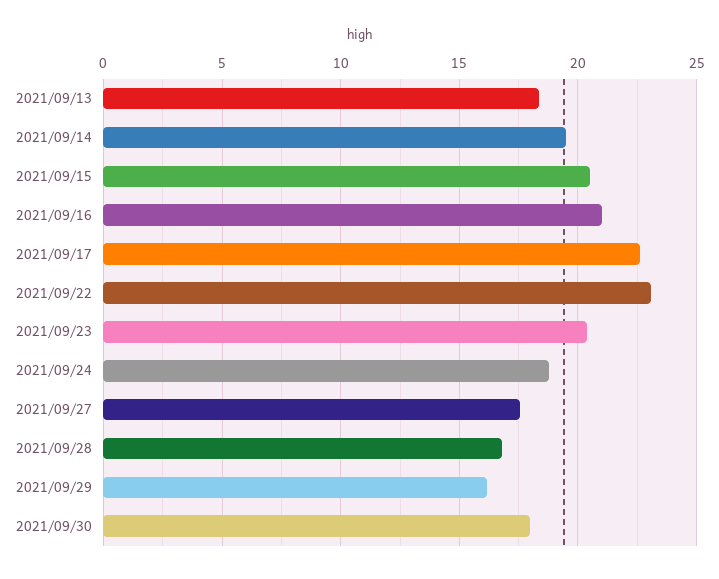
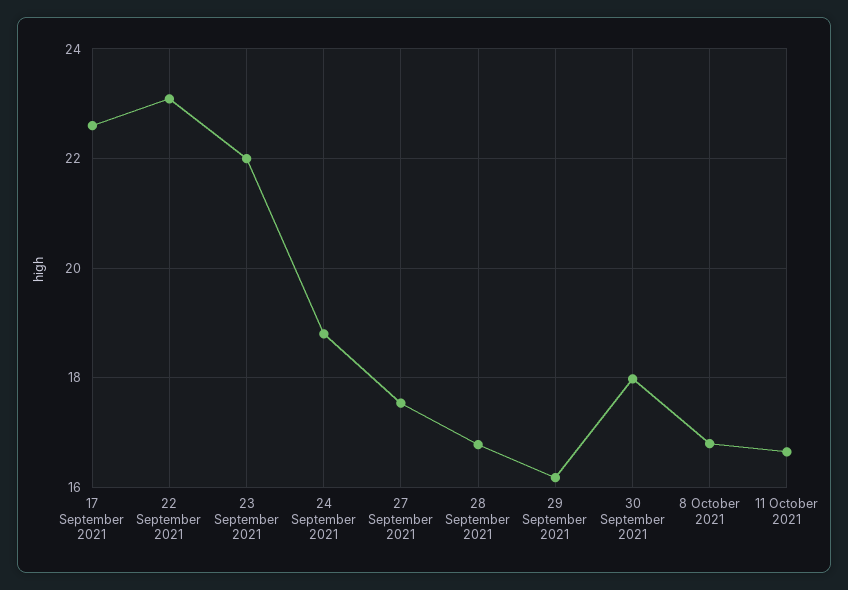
2021/09/13: 18.5 -> none
2021/09/14: 19.5 -> none
2021/09/15: 20.5 -> none
2021/09/16: 21 -> none
2021/09/23: 20.5 -> 22
8 October 2021: none -> 16.8
11 October 2021: none -> 16.6

